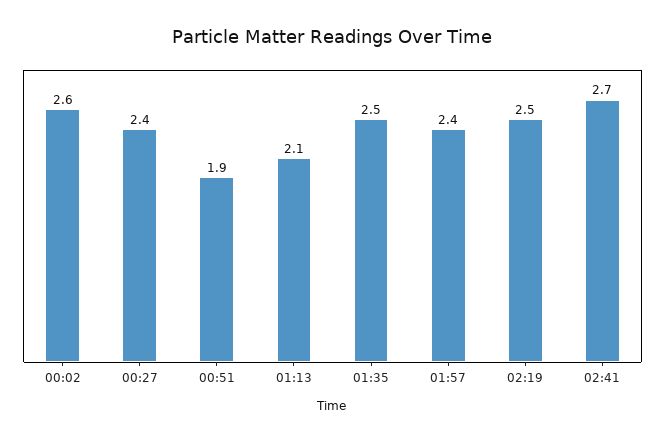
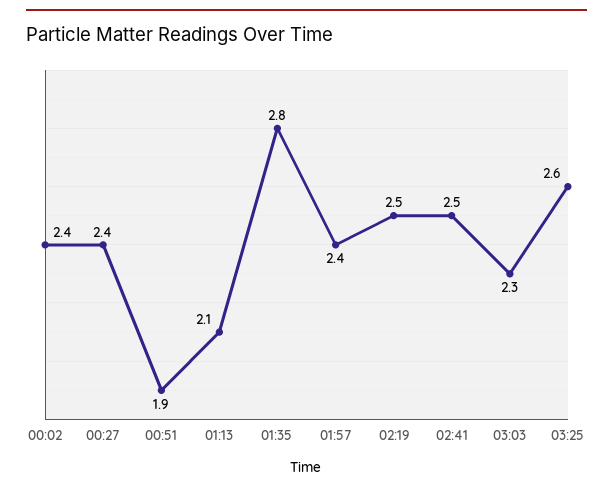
00:02: 2.6 -> 2.4
01:35: 2.5 -> 2.8
02:41: 2.7 -> 2.5
03:03: none -> 2.3
03:25: none -> 2.6

